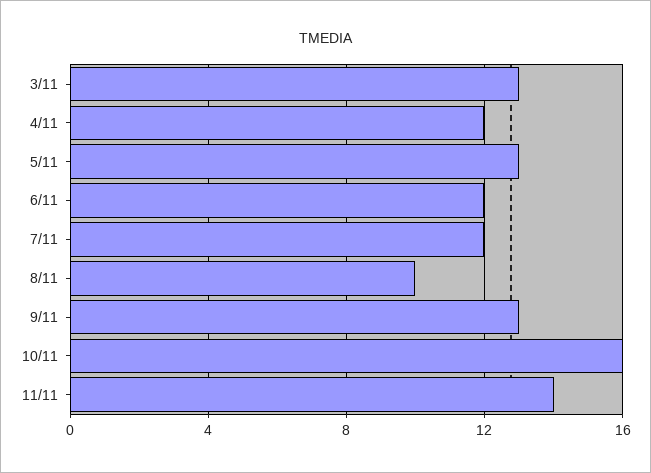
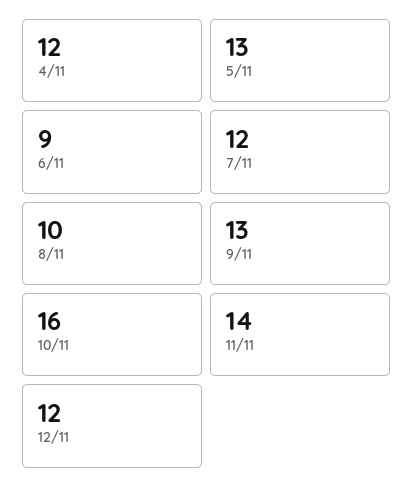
3/11: 13 -> none
6/11: 12 -> 9
12/11: none -> 12

